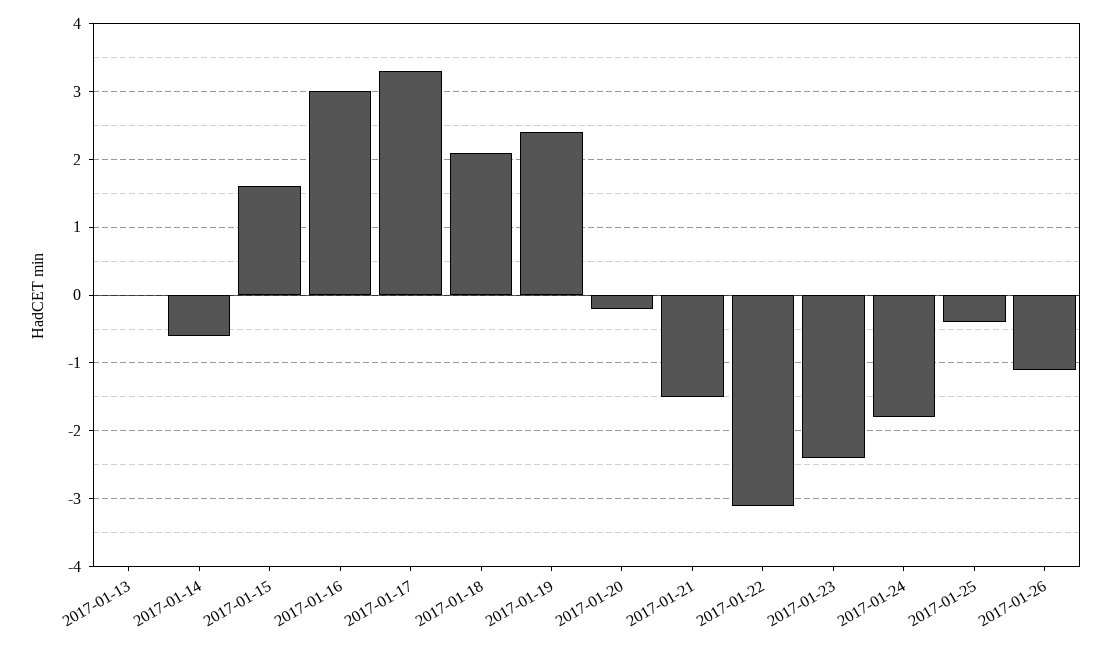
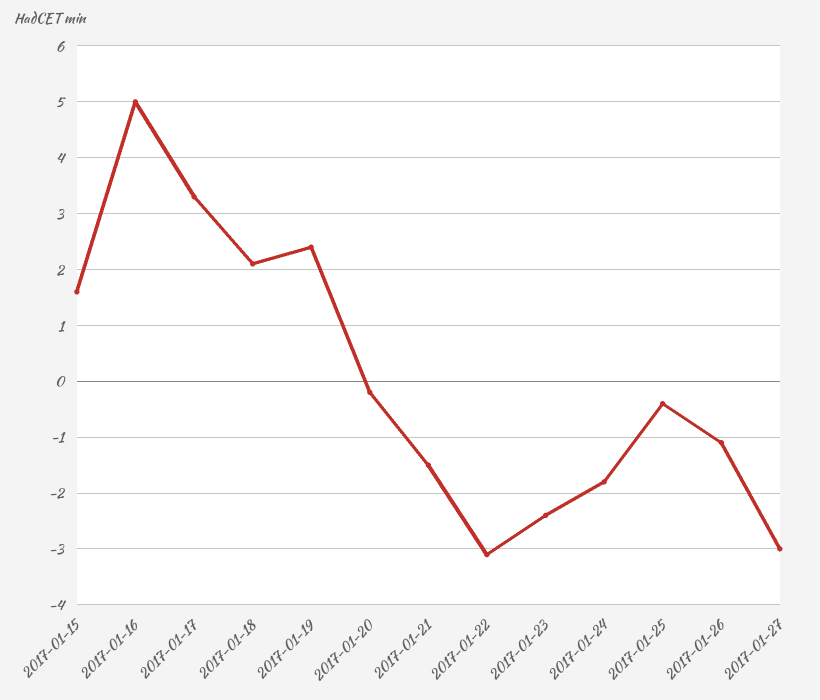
2017-01-13: 0 -> none
2017-01-14: -0.6 -> none
2017-01-16: 3 -> 5
2017-01-27: none -> -3

